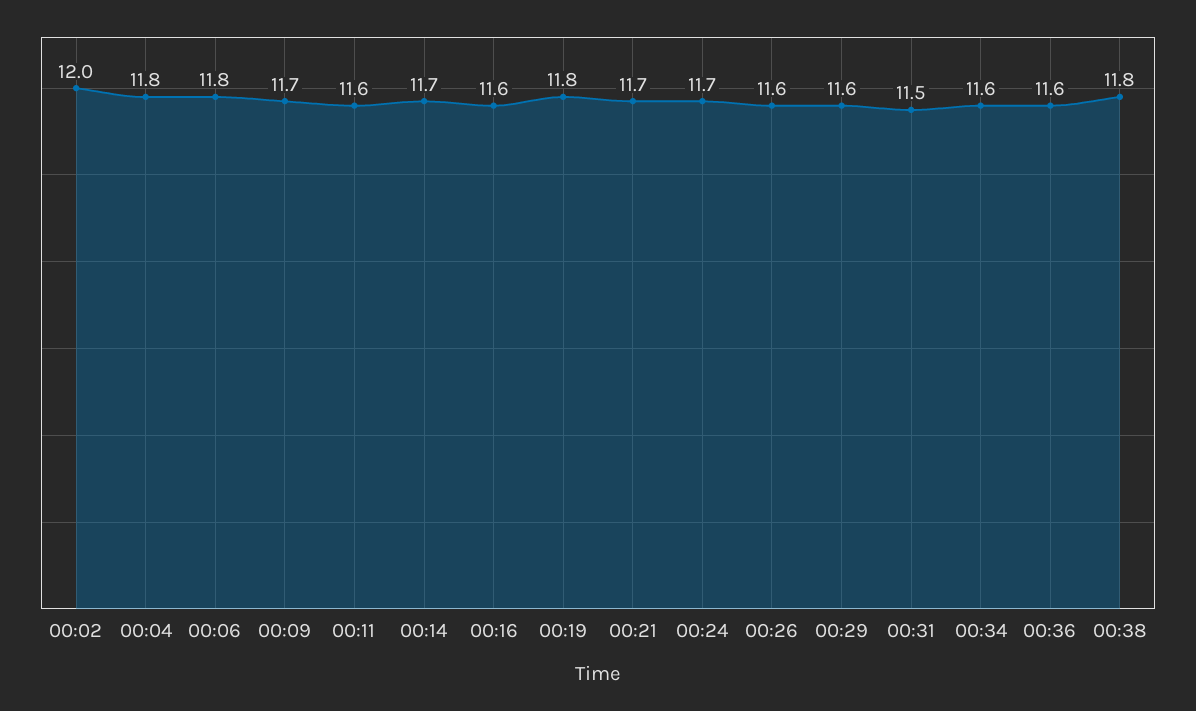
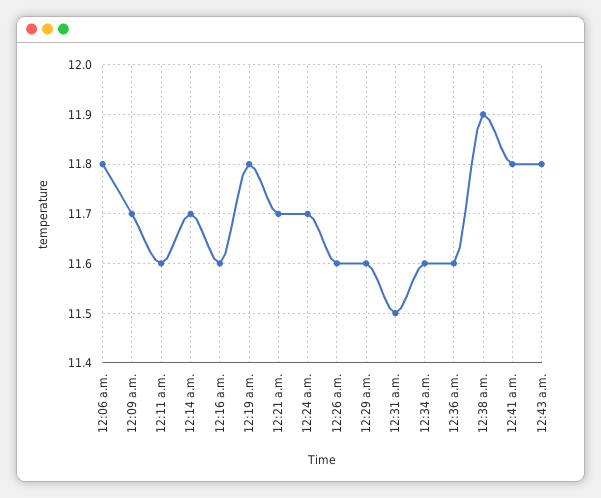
00:02: 12 -> none
00:04: 11.8 -> none
00:38: 11.8 -> 11.9
12:41 a.m.: none -> 11.8
12:43 a.m.: none -> 11.8

